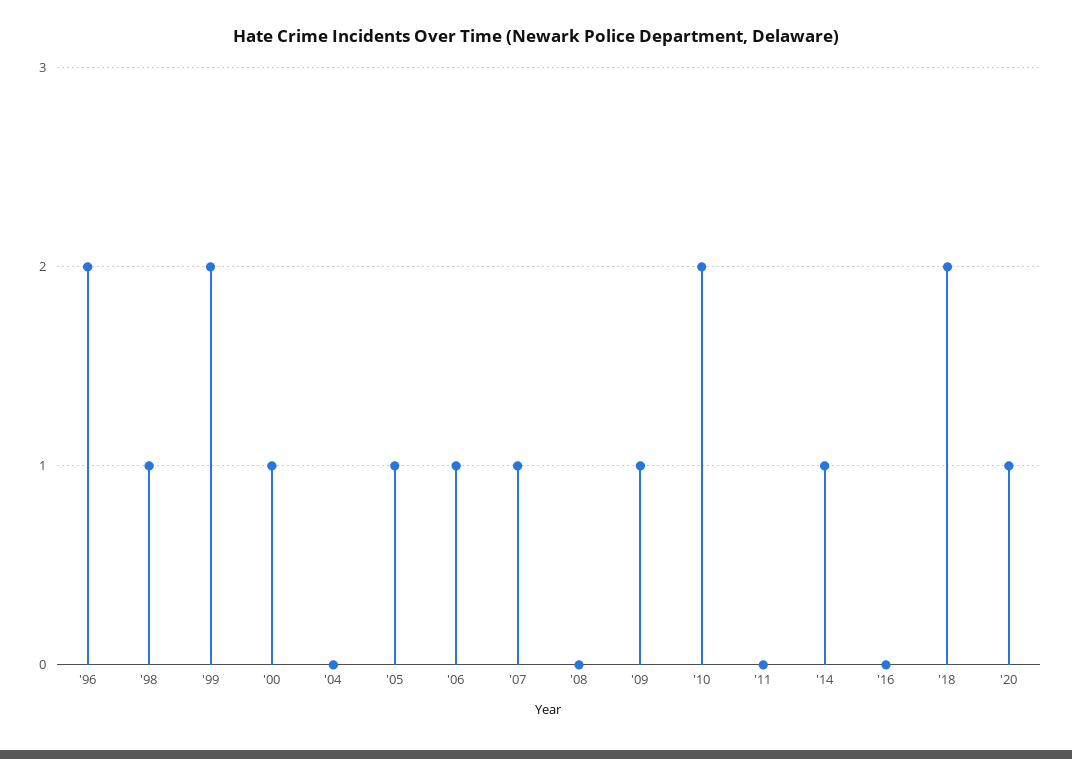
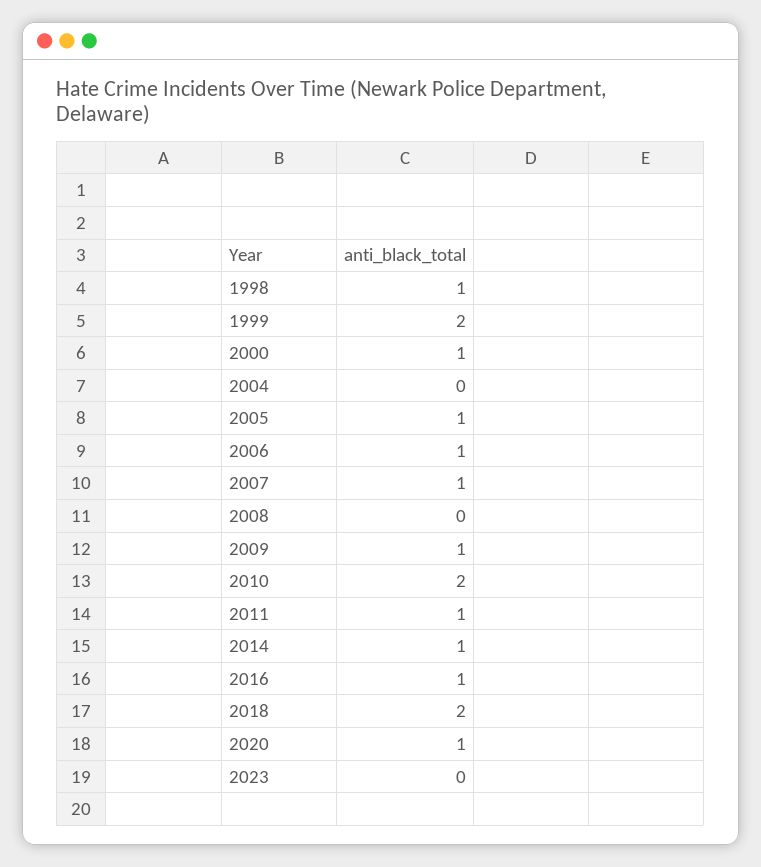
'96: 2 -> none
'11: 0 -> 1
'16: 0 -> 1
2023: none -> 0

